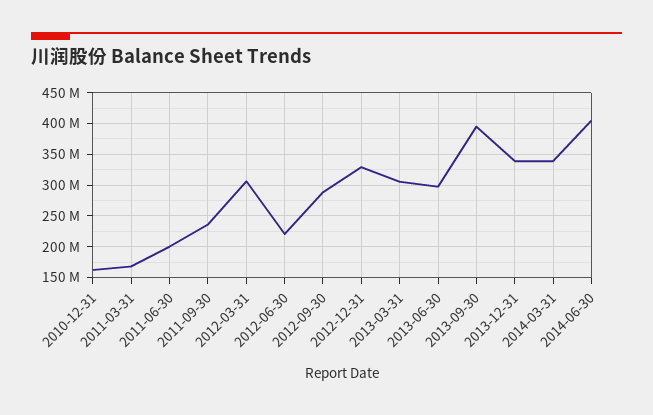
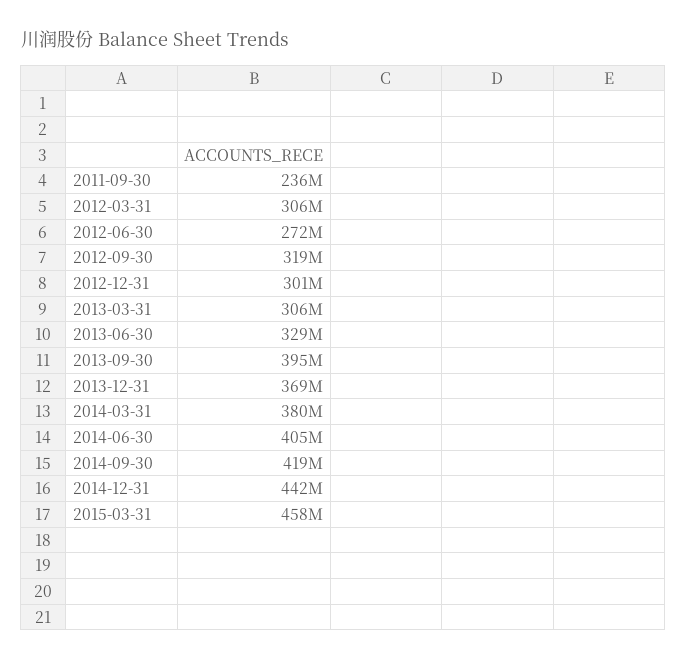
2010-12-31: 160000000 -> none
2011-03-31: 170000000 -> none
2011-06-30: 200000000 -> none
2012-06-30: 220000000 -> 272000000
2012-09-30: 290000000 -> 319000000
2012-12-31: 330000000 -> 301000000
2013-06-30: 300000000 -> 329000000
2013-12-31: 340000000 -> 369000000
2014-03-31: 340000000 -> 380000000
2014-09-30: none -> 419000000
2014-12-31: none -> 442000000
2015-03-31: none -> 458000000

